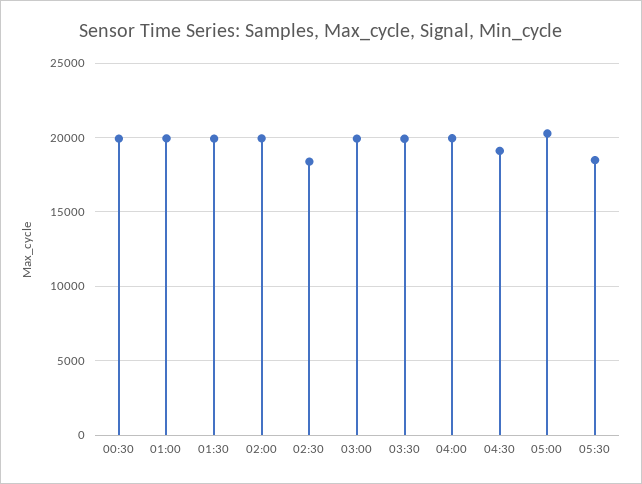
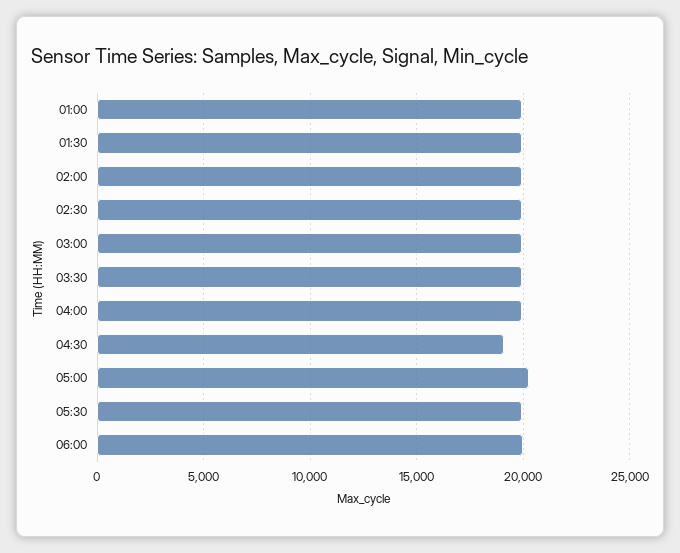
00:30: 20000 -> none
02:30: 18500 -> 20000
05:30: 18500 -> 20000
06:00: none -> 20000

